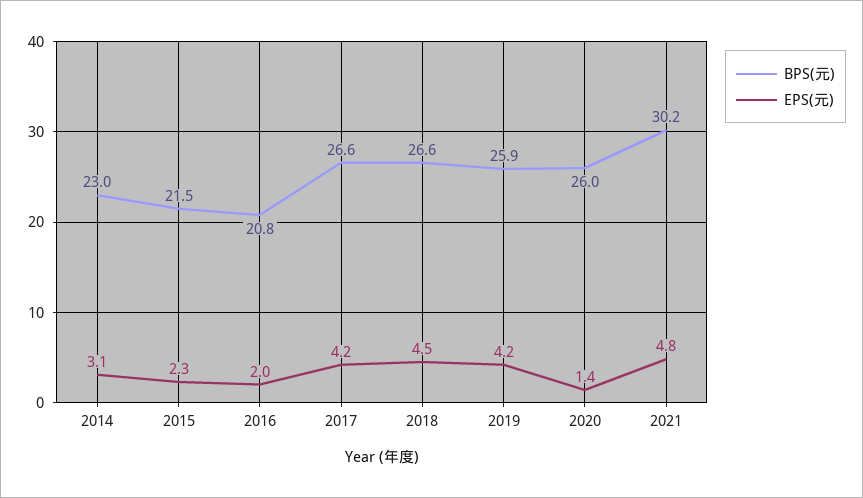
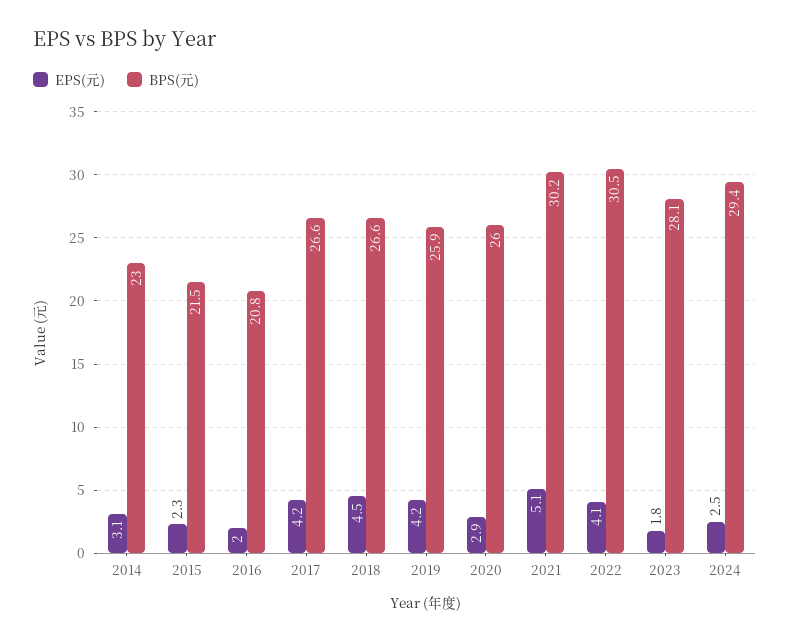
EPS(元), 2020: 1.4 -> 2.9
EPS(元), 2021: 4.8 -> 5.1
EPS(元), 2022: none -> 4.1
BPS(元), 2022: none -> 30.5
EPS(元), 2023: none -> 1.8
BPS(元), 2023: none -> 28.1
EPS(元), 2024: none -> 2.5
BPS(元), 2024: none -> 29.4

